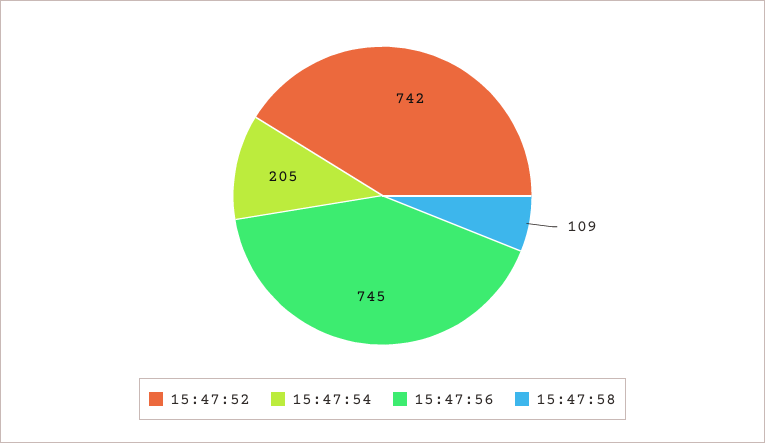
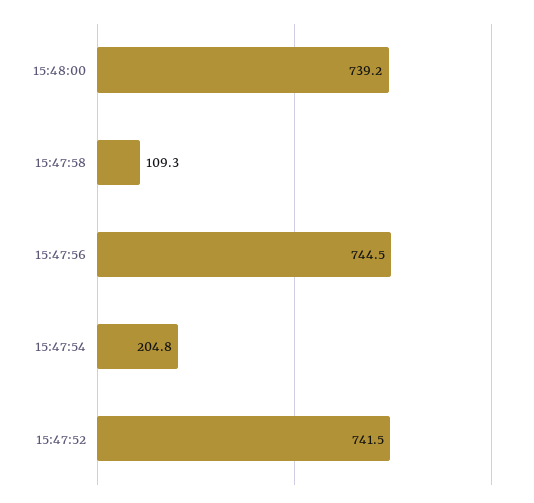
15:48:00: none -> 739.2

